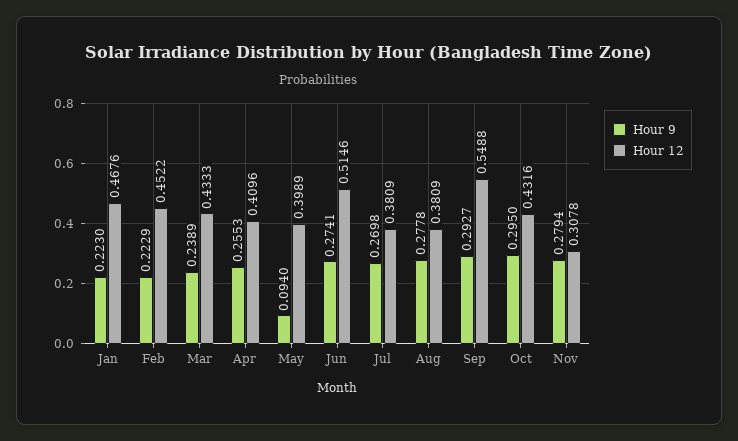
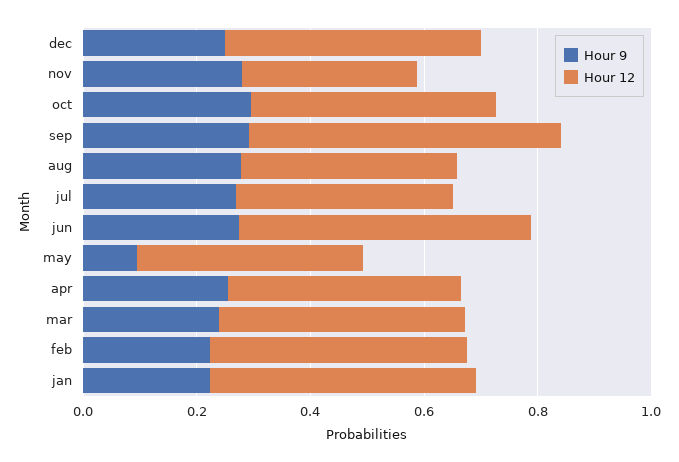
Hour 9, dec: none -> 0.25
Hour 12, dec: none -> 0.45

